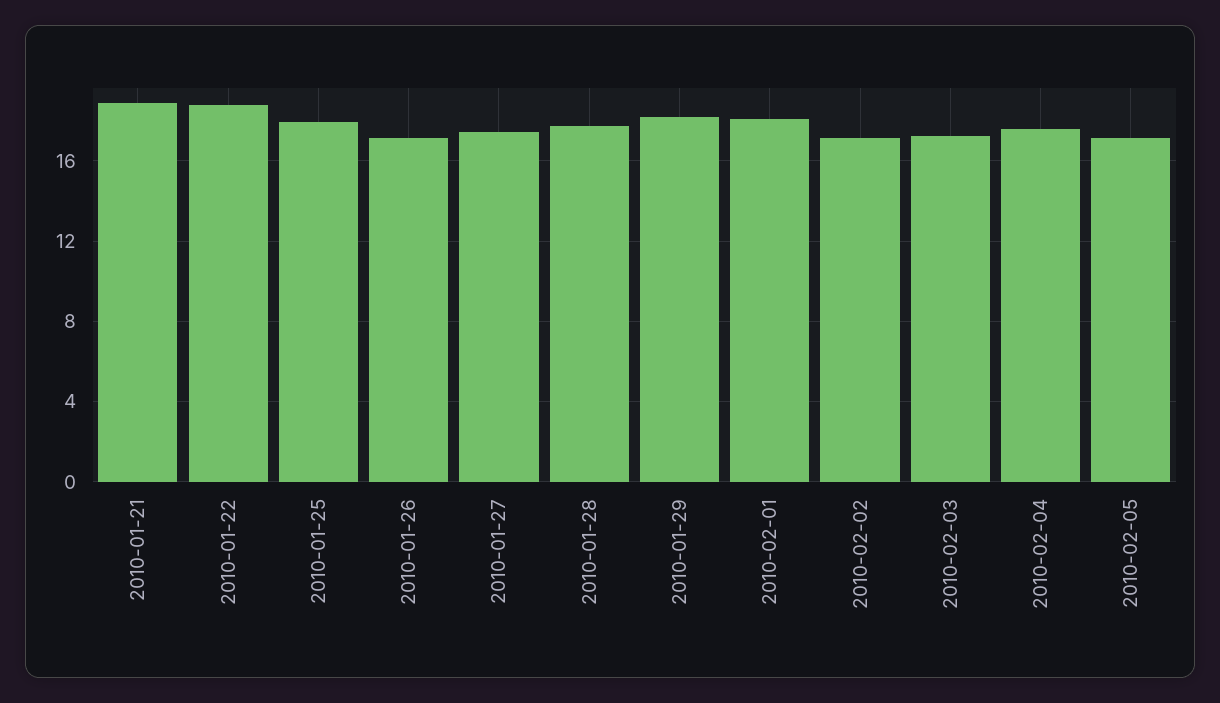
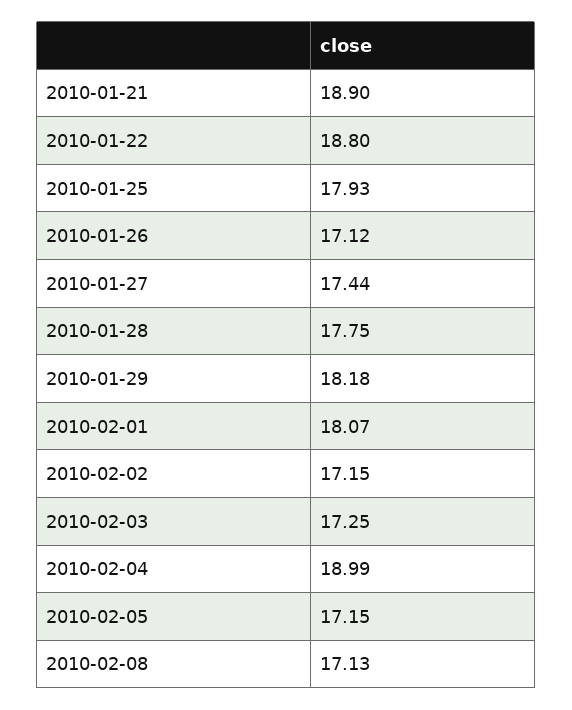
2010-02-04: 17.5 -> 18.99
2010-02-08: none -> 17.13

